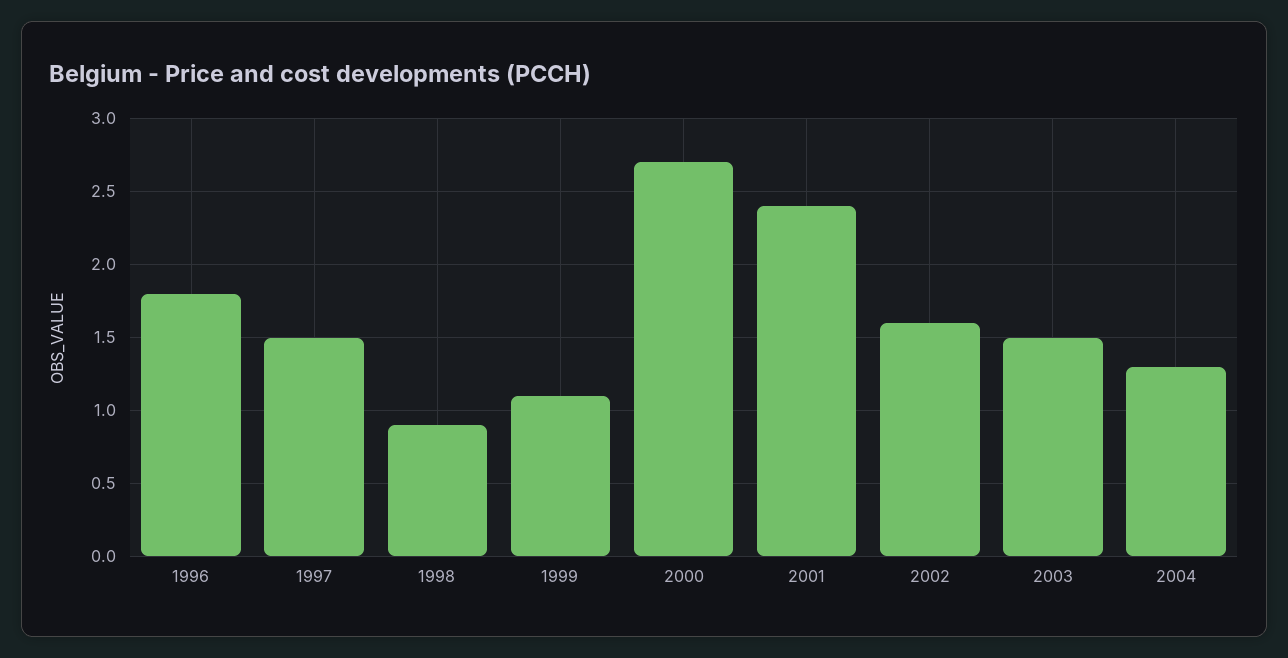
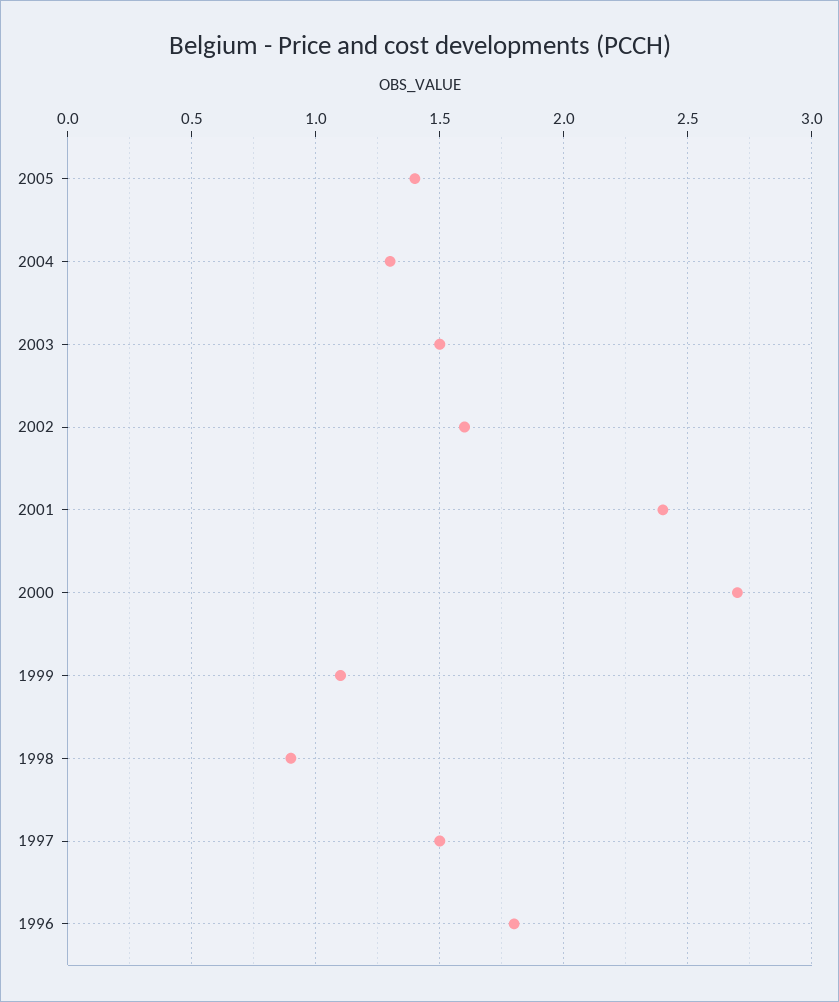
2005: none -> 1.4

